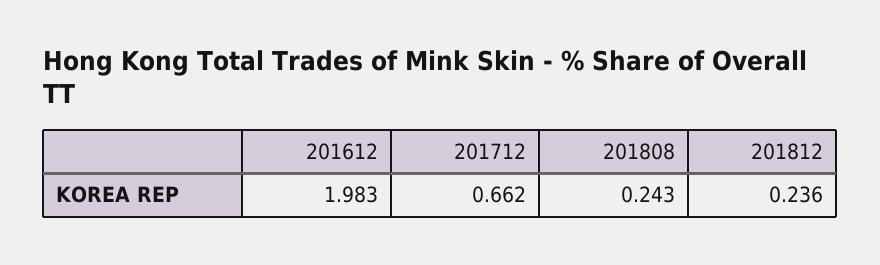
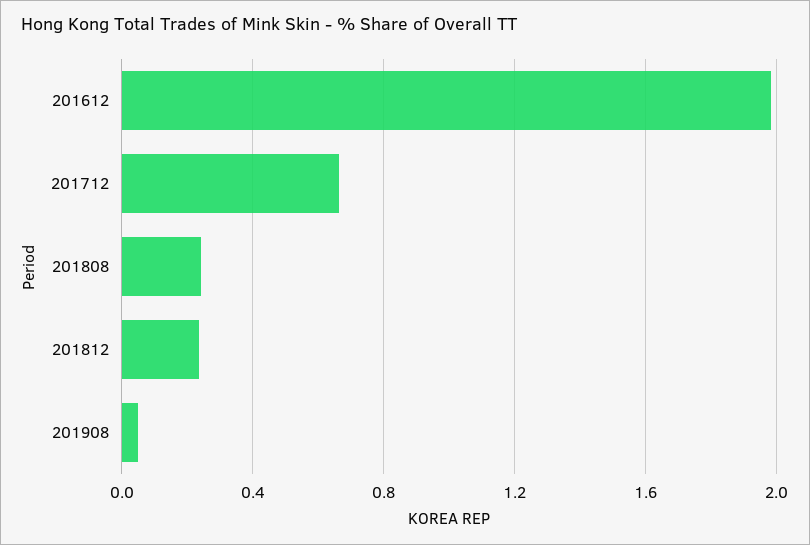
201908: none -> 0.05

